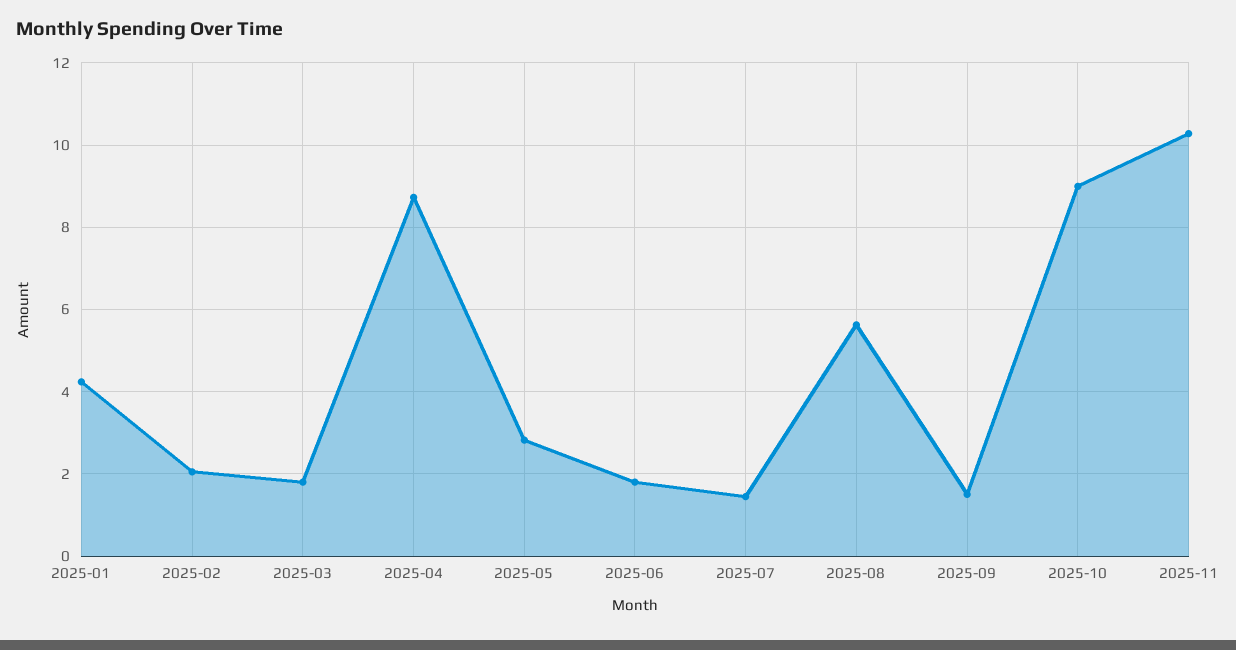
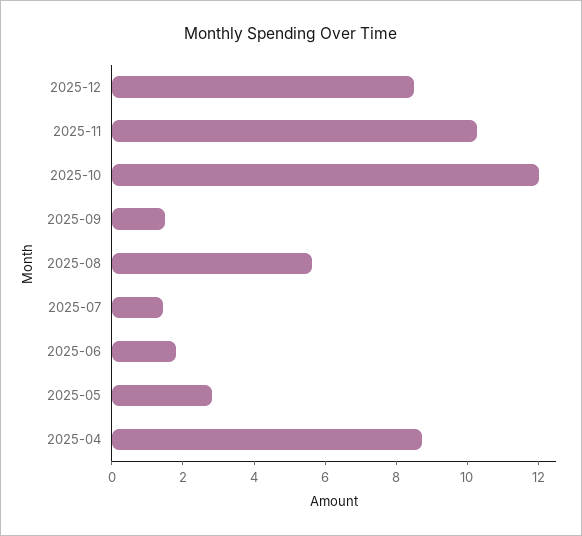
2025-01: 4.2 -> none
2025-02: 2 -> none
2025-03: 1.8 -> none
2025-10: 9 -> 12
2025-12: none -> 8.5

